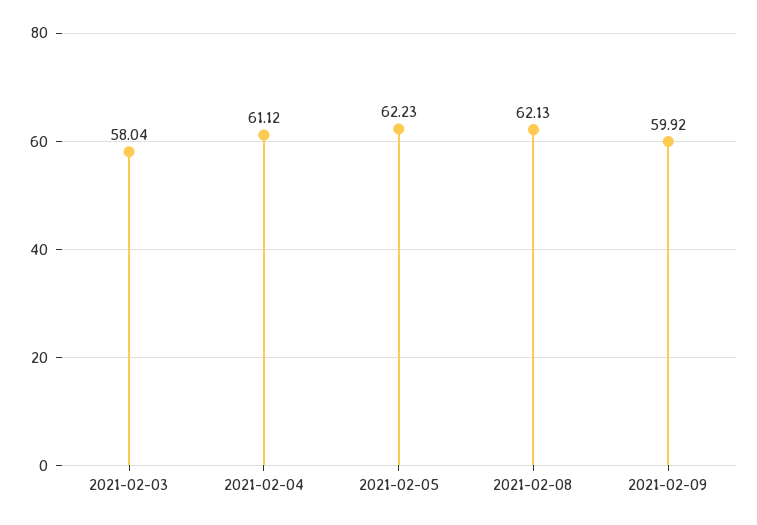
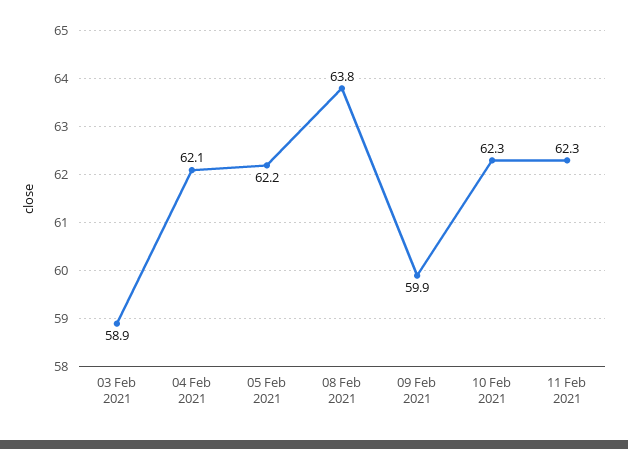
2021-02-03: 58.04 -> 58.9
2021-02-04: 61.12 -> 62.1
2021-02-08: 62.13 -> 63.8
10 Feb 2021: none -> 62.3
11 Feb 2021: none -> 62.3

